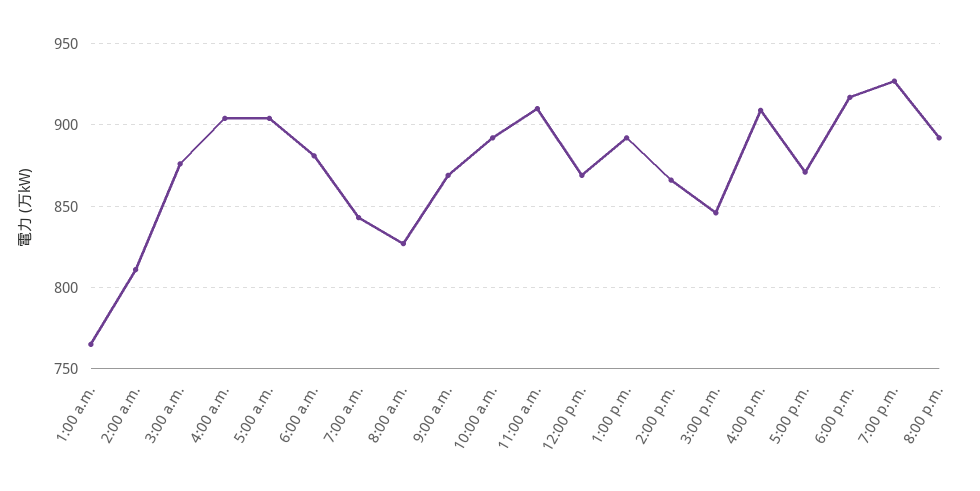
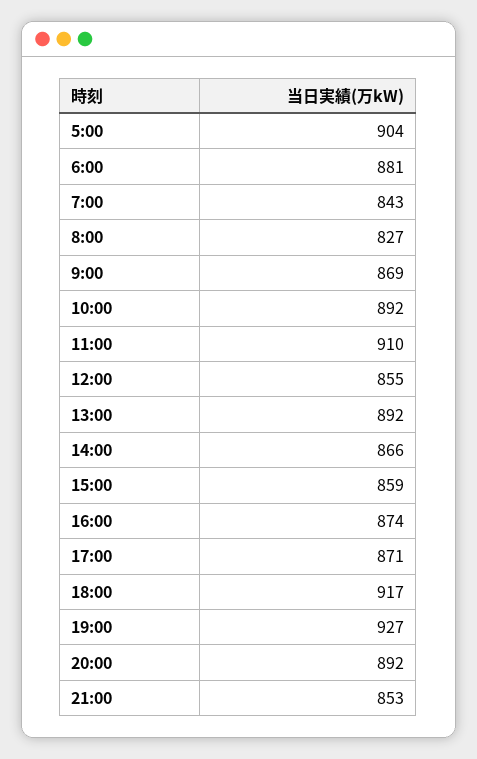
1:00 a.m.: 765 -> none
2:00 a.m.: 810 -> none
3:00 a.m.: 875 -> none
4:00 a.m.: 905 -> none
12:00 p.m.: 870 -> 855
3:00 p.m.: 845 -> 859
4:00 p.m.: 910 -> 874
21:00: none -> 853

